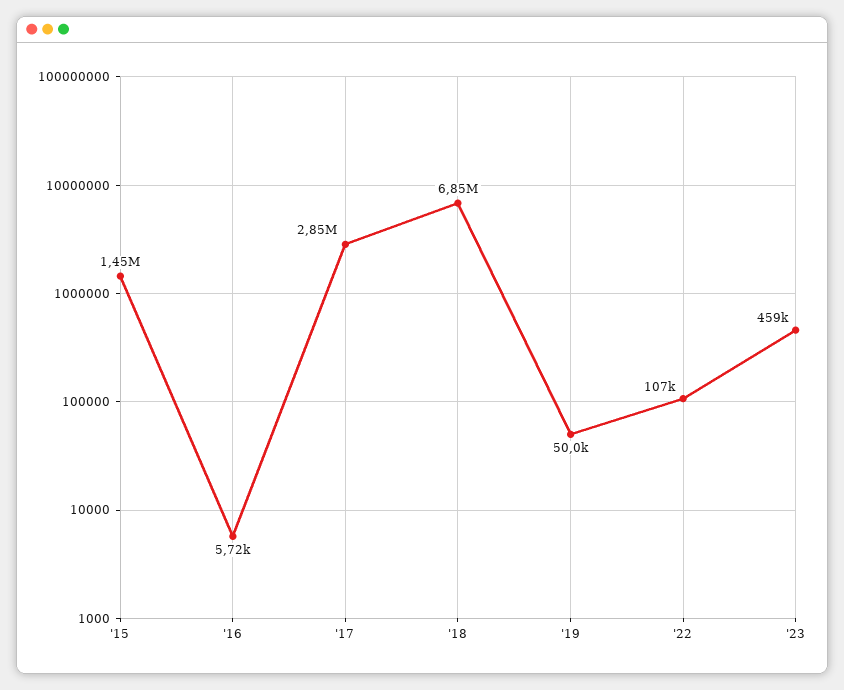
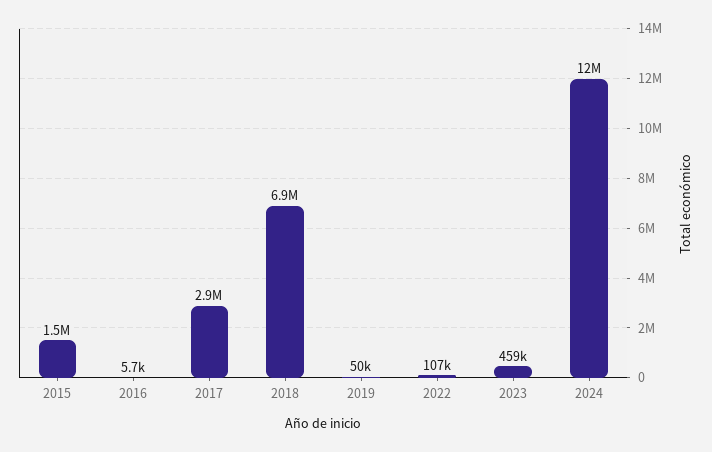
2024: none -> 12000000

